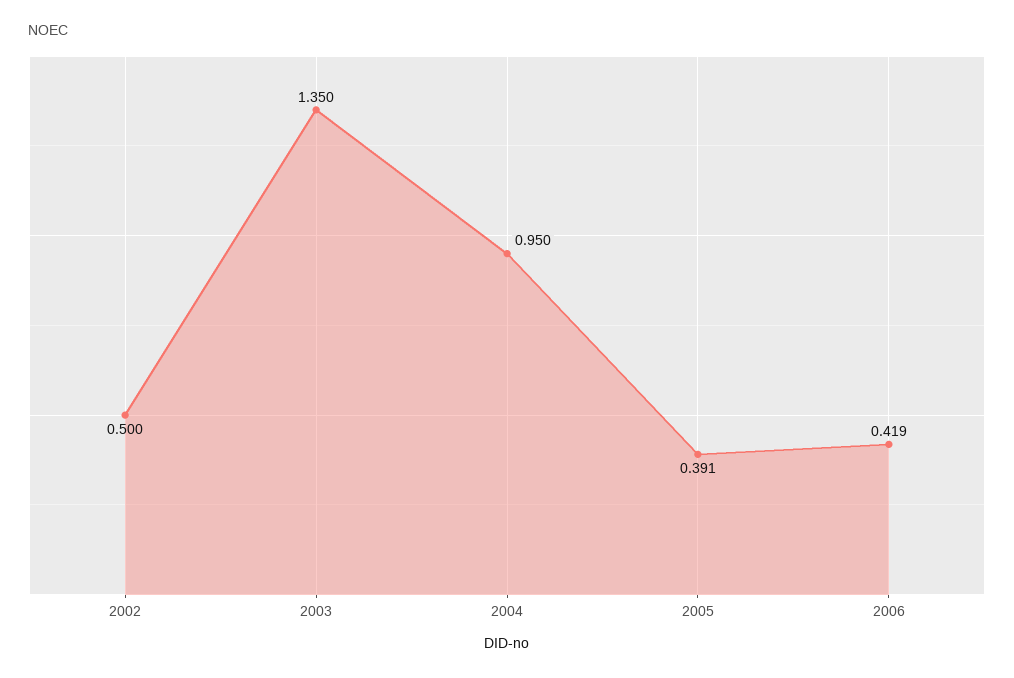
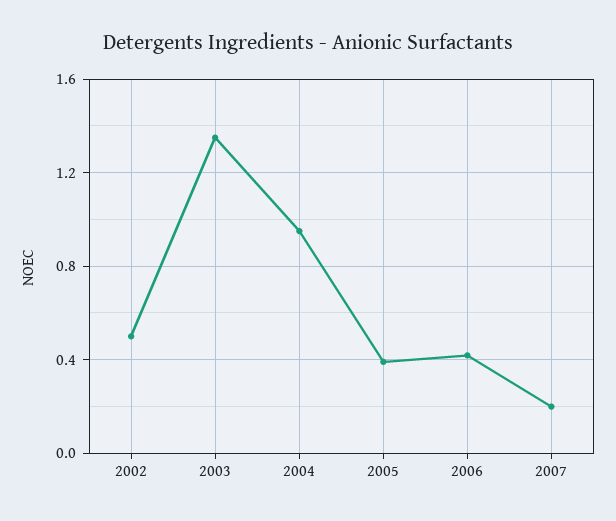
2007: none -> 0.2

